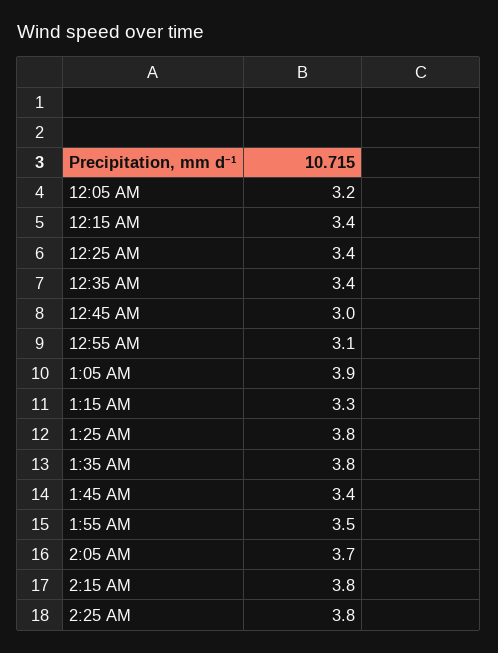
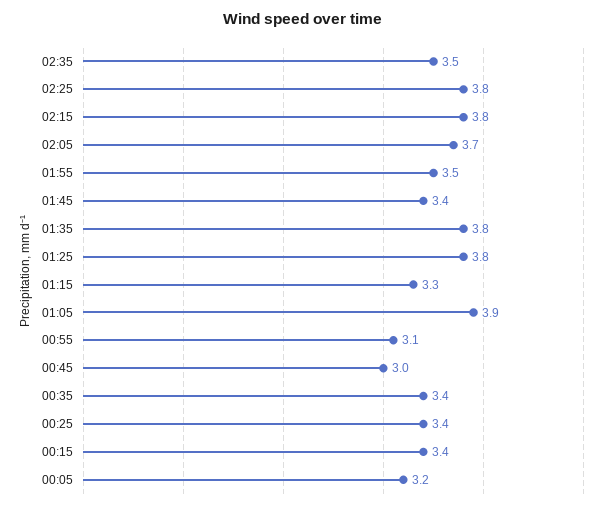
02:35: none -> 3.5

